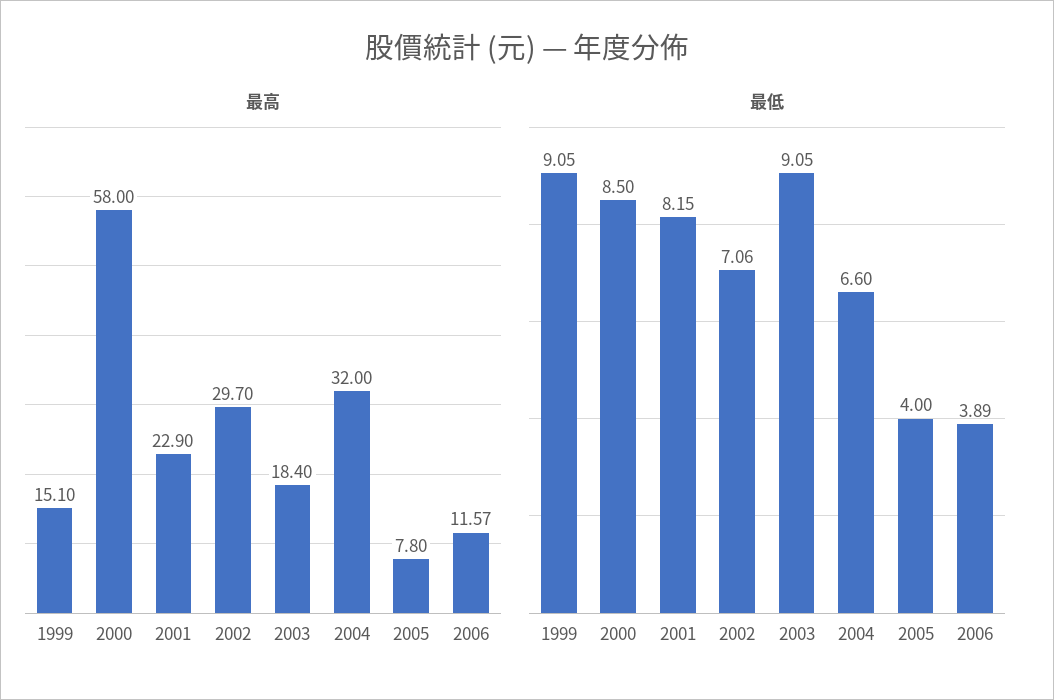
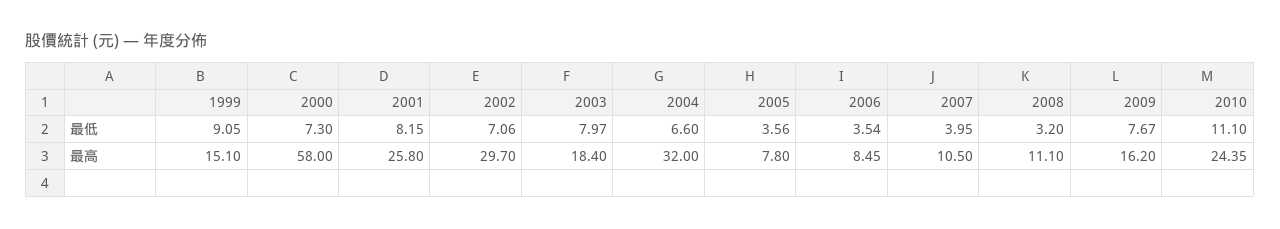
最高, 2001: 22.9 -> 25.8
最高, 2006: 11.57 -> 8.45
最低, 2000: 8.5 -> 7.3
最低, 2003: 9.05 -> 7.97
最低, 2005: 4 -> 3.56
最低, 2006: 3.89 -> 3.54
最低, 2007: none -> 3.95
最低, 2008: none -> 3.2
最低, 2009: none -> 7.67
最低, 2010: none -> 11.1
最高, 2007: none -> 10.5
最高, 2008: none -> 11.1
最高, 2009: none -> 16.2
最高, 2010: none -> 24.35

